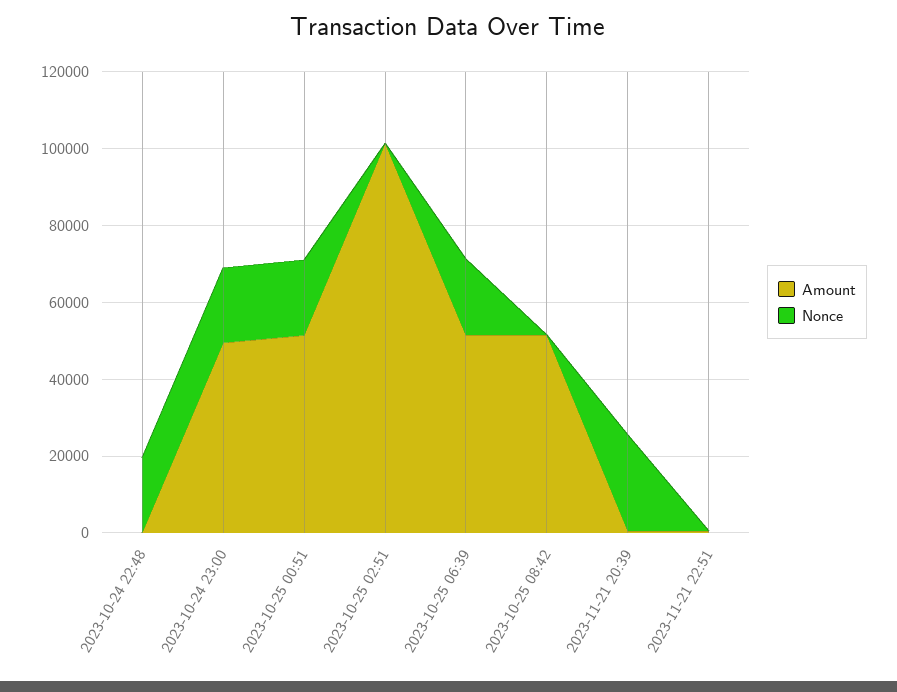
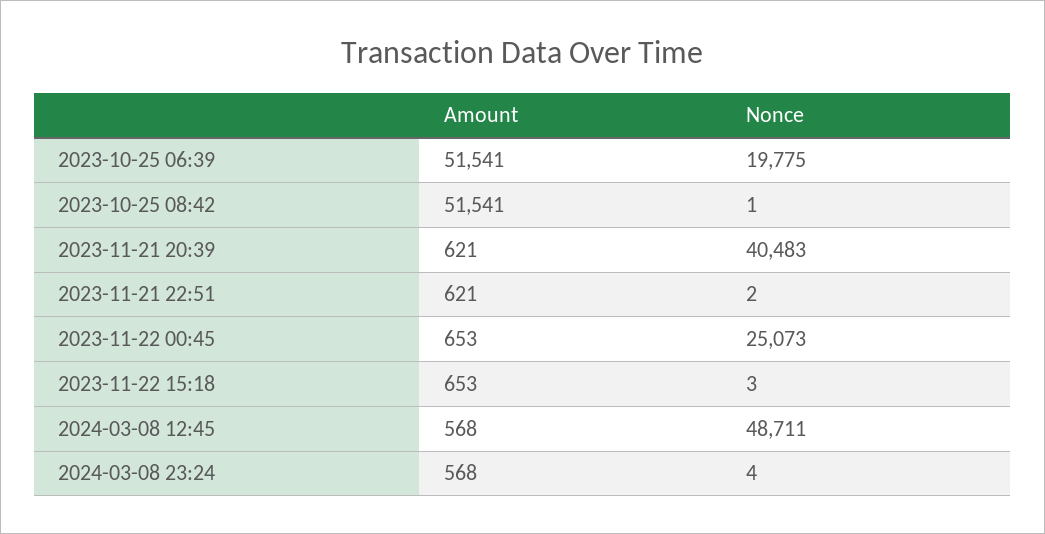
Amount, 2023-10-24 22:48: 0 -> none
Nonce, 2023-10-24 22:48: 20000 -> none
Amount, 2023-10-24 23:00: 50000 -> none
Nonce, 2023-10-24 23:00: 20000 -> none
Amount, 2023-10-25 00:51: 50000 -> none
Nonce, 2023-10-25 00:51: 20000 -> none
Amount, 2023-10-25 02:51: 100000 -> none
Nonce, 2023-10-25 02:51: 0 -> none
Nonce, 2023-11-21 20:39: 25000 -> 40483
Amount, 2023-11-22 00:45: none -> 653
Nonce, 2023-11-22 00:45: none -> 25073
Amount, 2023-11-22 15:18: none -> 653
Nonce, 2023-11-22 15:18: none -> 3
Amount, 2024-03-08 12:45: none -> 568
Nonce, 2024-03-08 12:45: none -> 48711
Amount, 2024-03-08 23:24: none -> 568
Nonce, 2024-03-08 23:24: none -> 4

